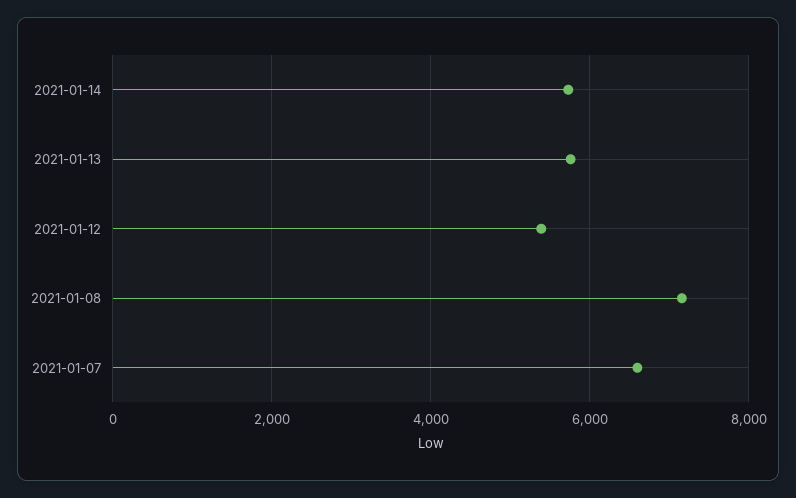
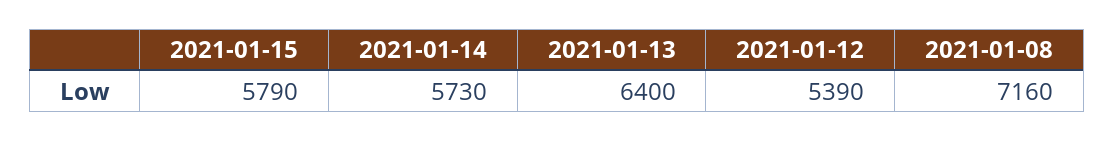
2021-01-13: 5800 -> 6400
2021-01-07: 6600 -> none
2021-01-15: none -> 5790

